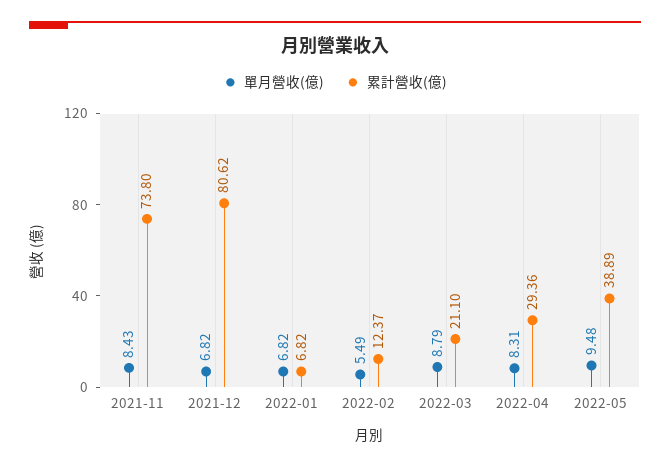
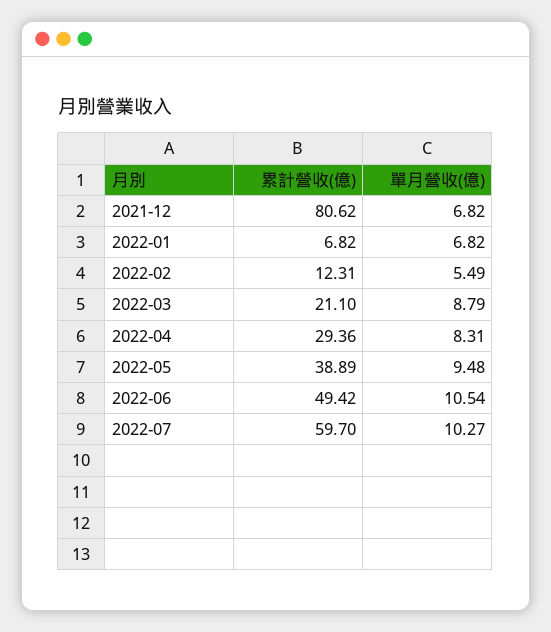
單月營收(億), 2021-11: 8.43 -> none
累計營收(億), 2021-11: 73.8 -> none
累計營收(億), 2022-02: 12.37 -> 12.31
累計營收(億), 2022-06: none -> 49.42
單月營收(億), 2022-06: none -> 10.54
累計營收(億), 2022-07: none -> 59.7
單月營收(億), 2022-07: none -> 10.27

